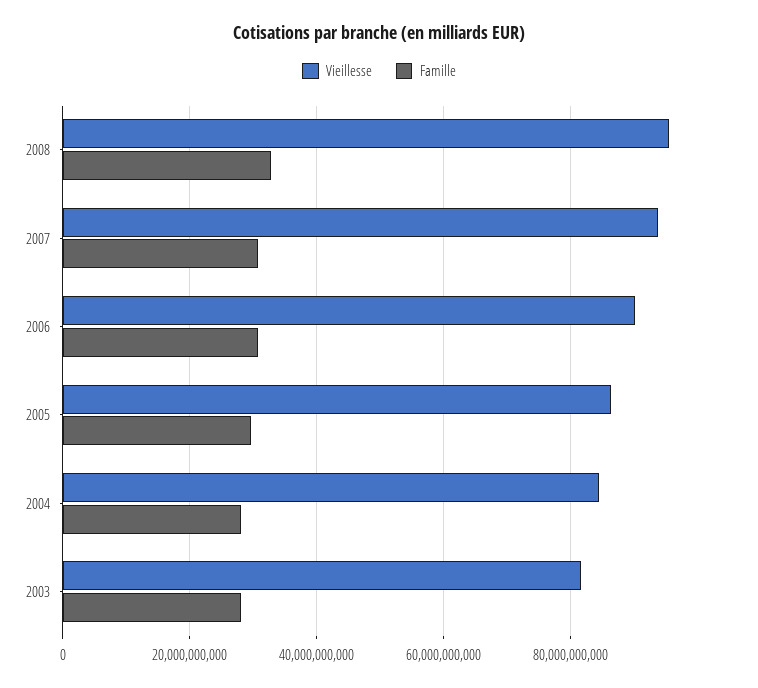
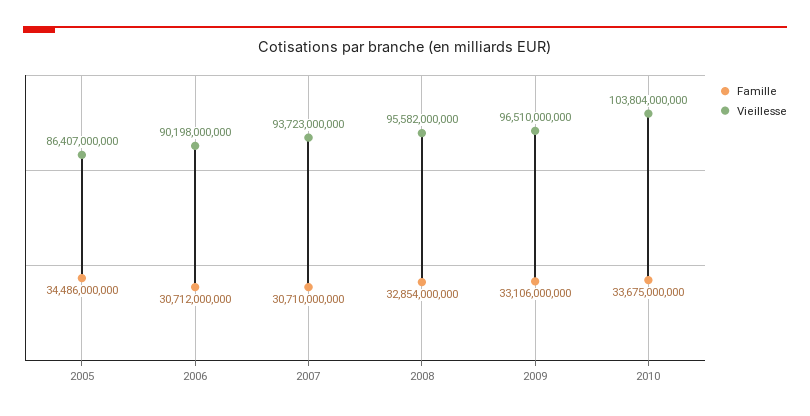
Famille, 2005: 30000000000 -> 34486000000
Vieillesse, 2004: 84000000000 -> none
Famille, 2004: 28000000000 -> none
Vieillesse, 2003: 82000000000 -> none
Famille, 2003: 28000000000 -> none
Famille, 2009: none -> 33106000000
Vieillesse, 2009: none -> 96510000000
Famille, 2010: none -> 33675000000
Vieillesse, 2010: none -> 103804000000

